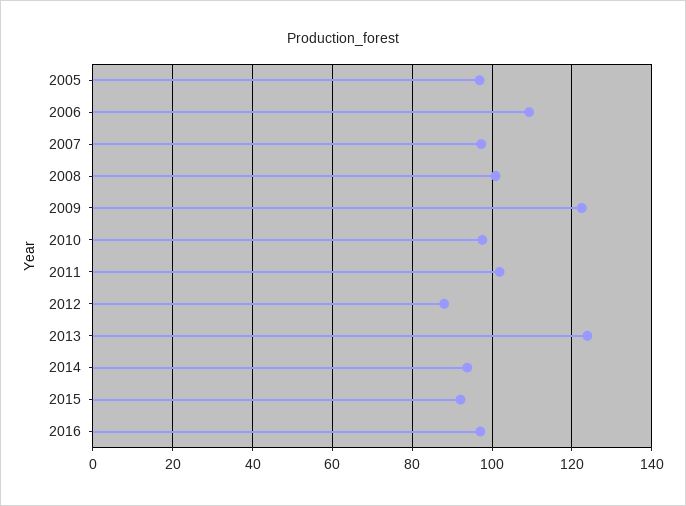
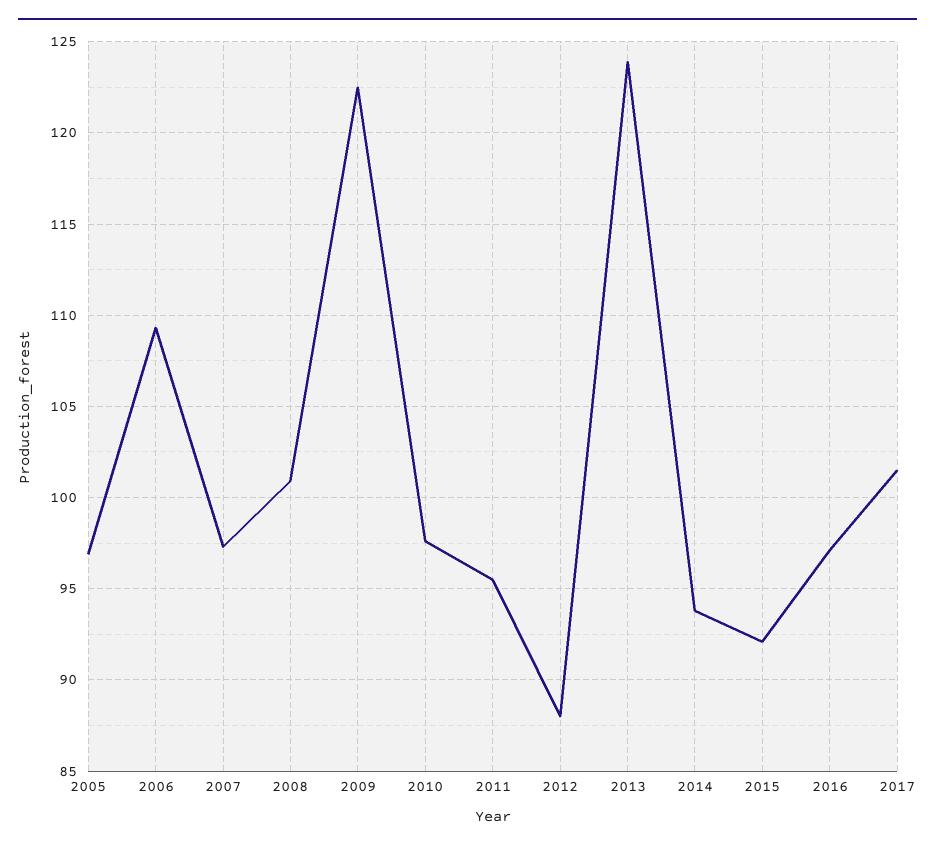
2011: 102 -> 95.5
2017: none -> 101.5

